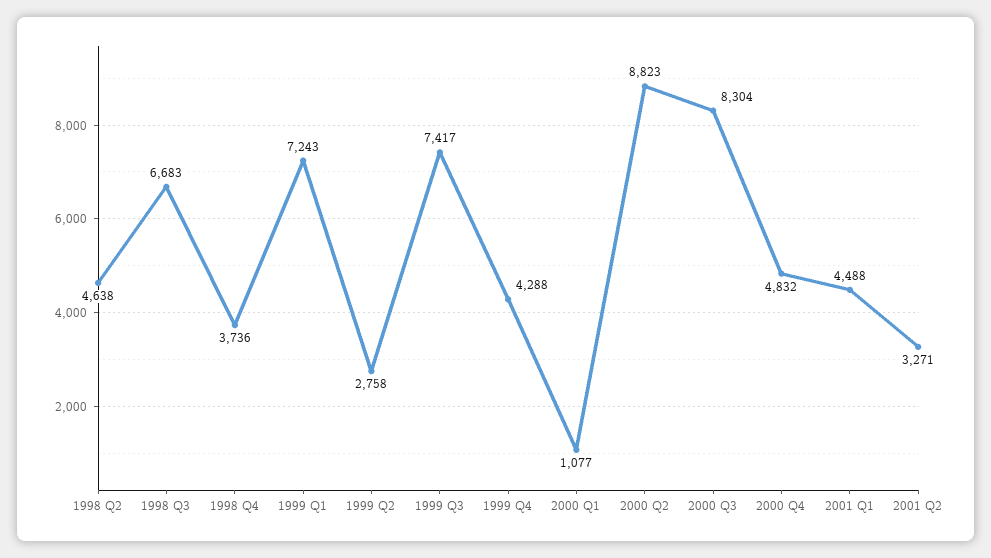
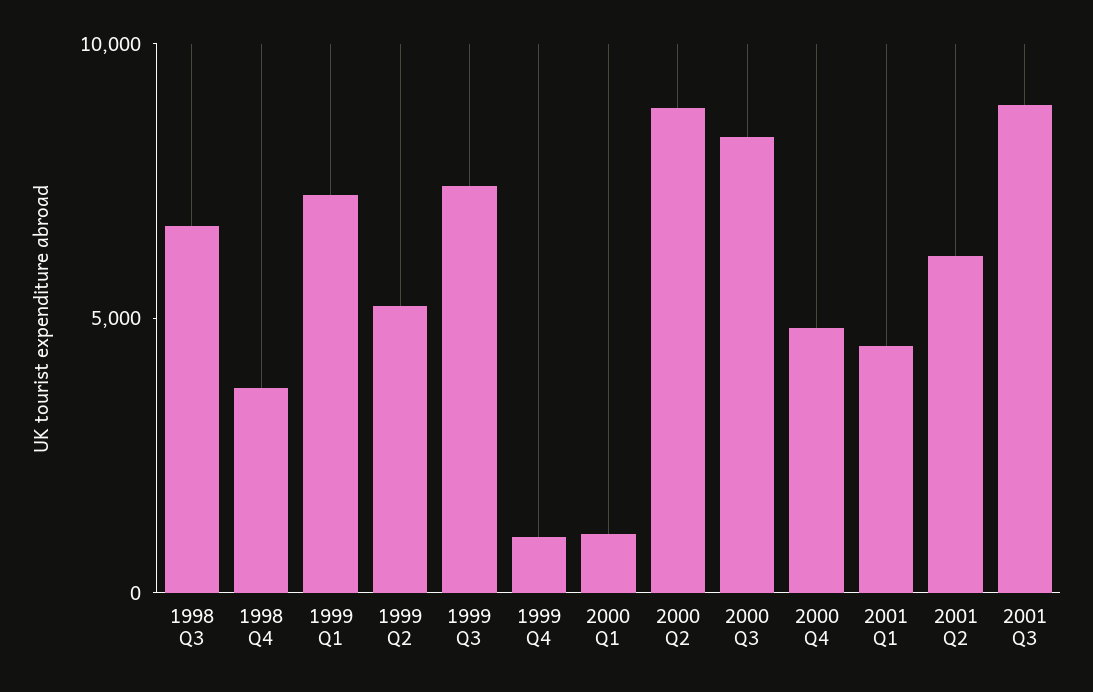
1998 Q2: 4638 -> none
1999 Q2: 2758 -> 5000
1999 Q4: 4288 -> 1000
2001 Q2: 3271 -> 6000
2001 Q3: none -> 9000

